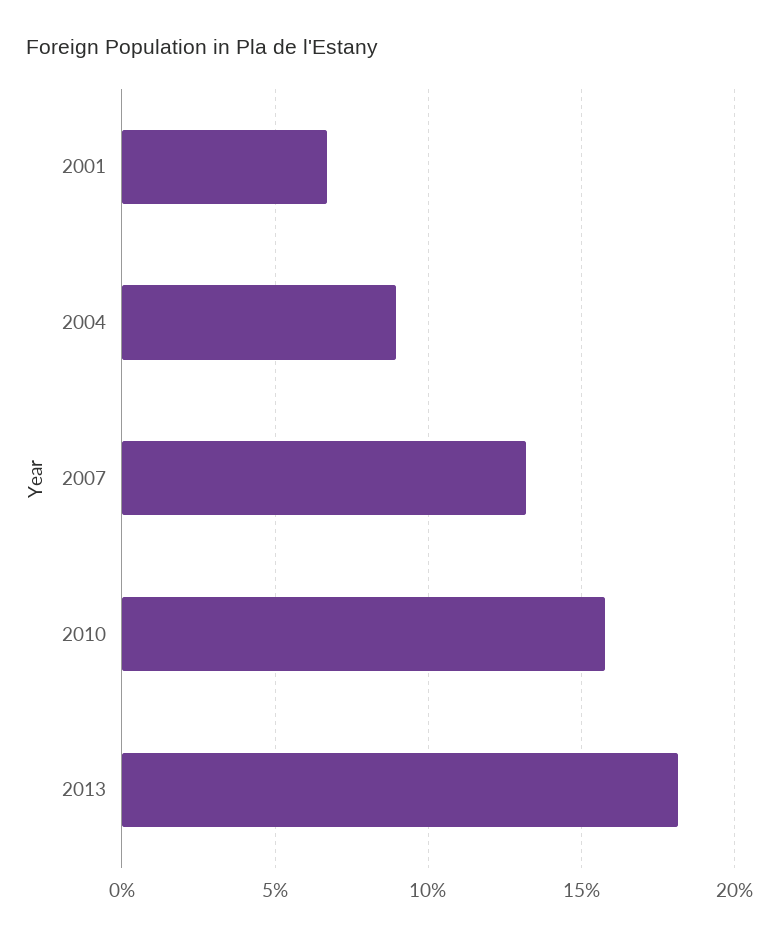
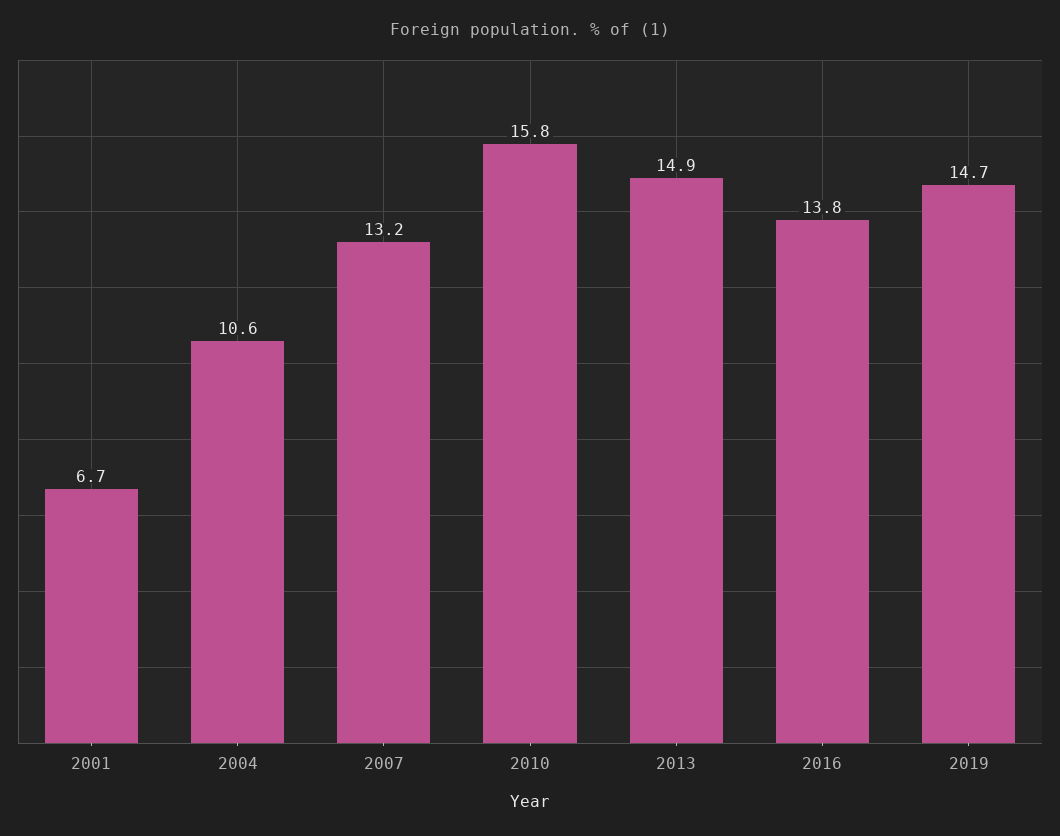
2004: 9 -> 10.6
2013: 18 -> 14.9
2016: none -> 13.8
2019: none -> 14.7

